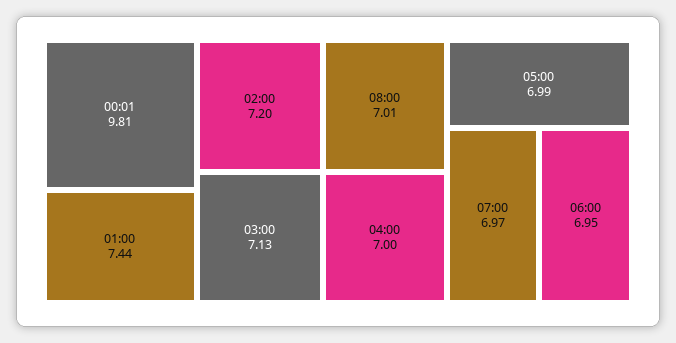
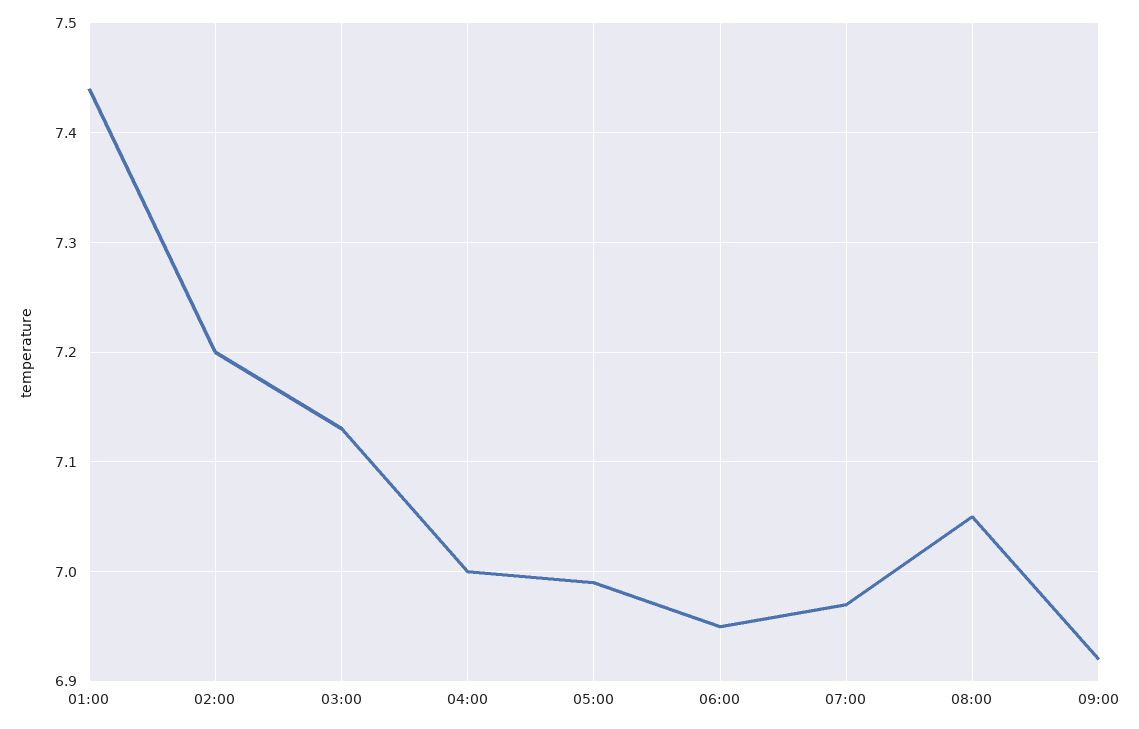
00:01: 9.81 -> none
08:00: 7.01 -> 7.05
09:00: none -> 6.92

